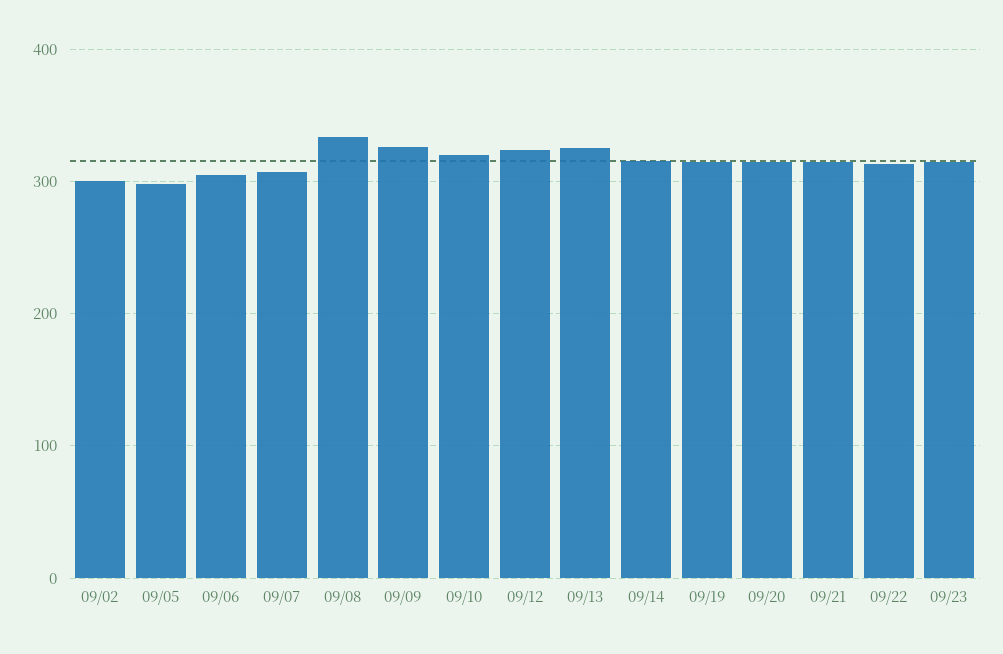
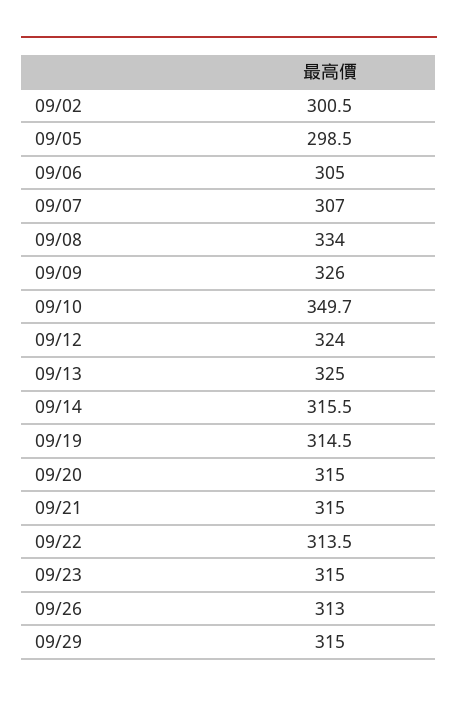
09/10: 320 -> 349.7
09/26: none -> 313
09/29: none -> 315

